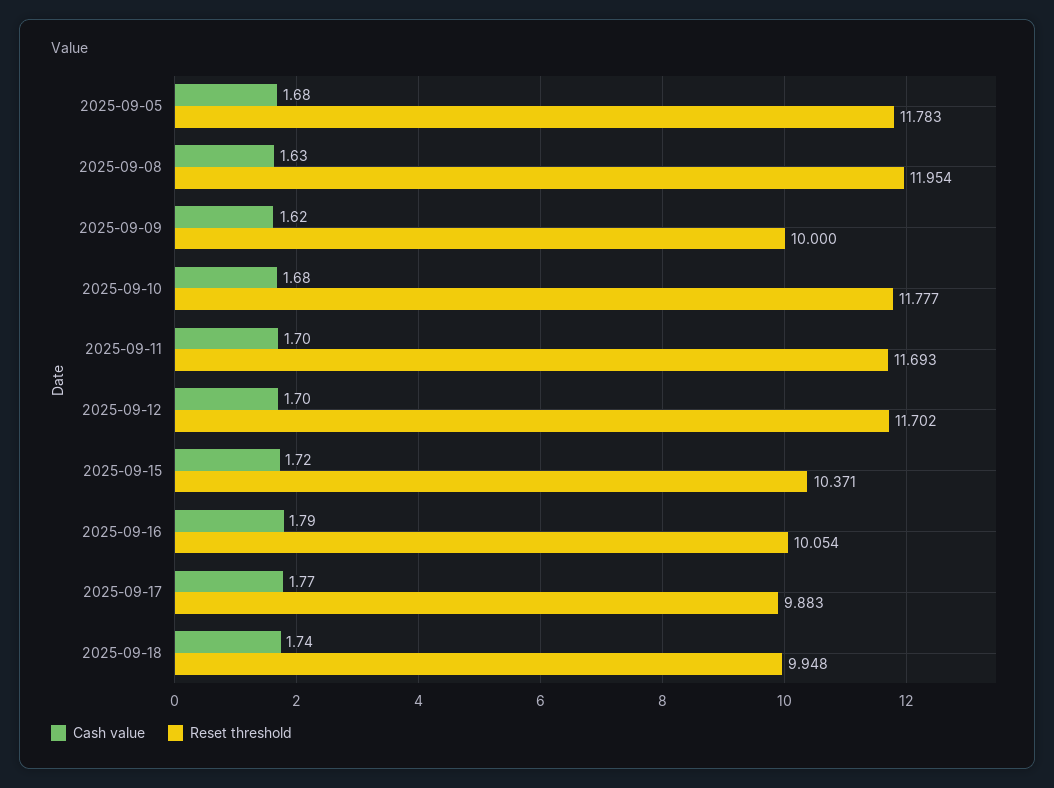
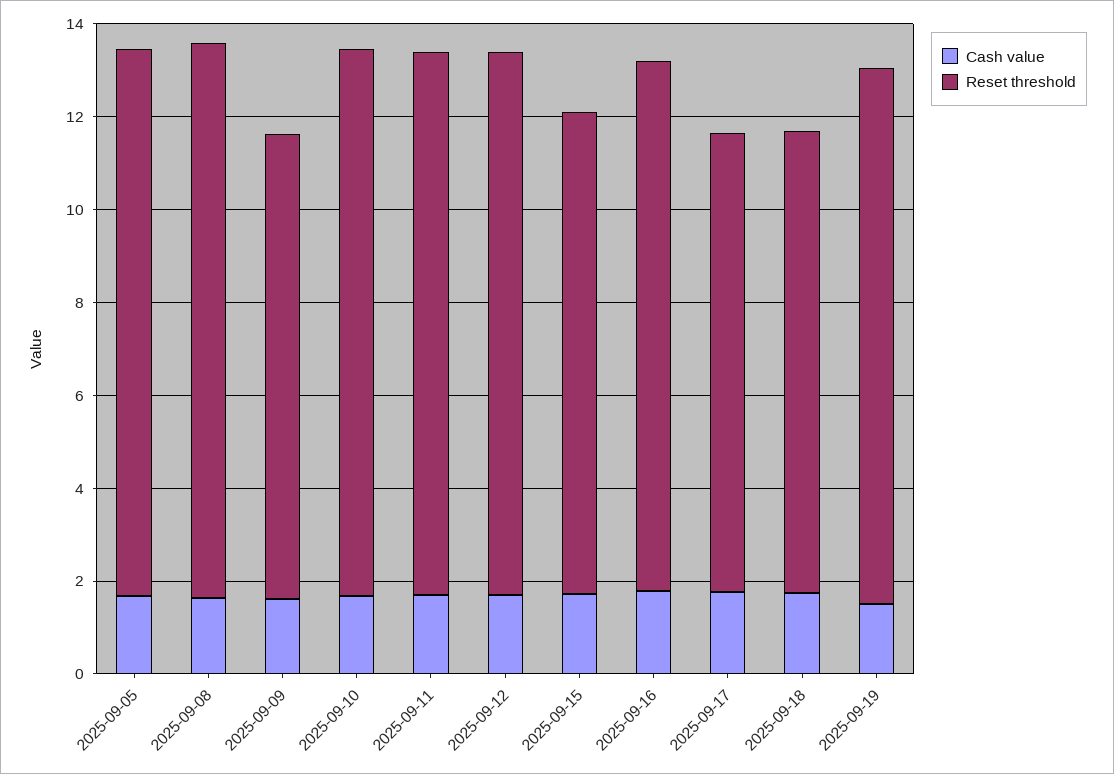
Reset threshold, 2025-09-16: 10.054 -> 11.5
Cash value, 2025-09-19: none -> 1.5
Reset threshold, 2025-09-19: none -> 11.5

